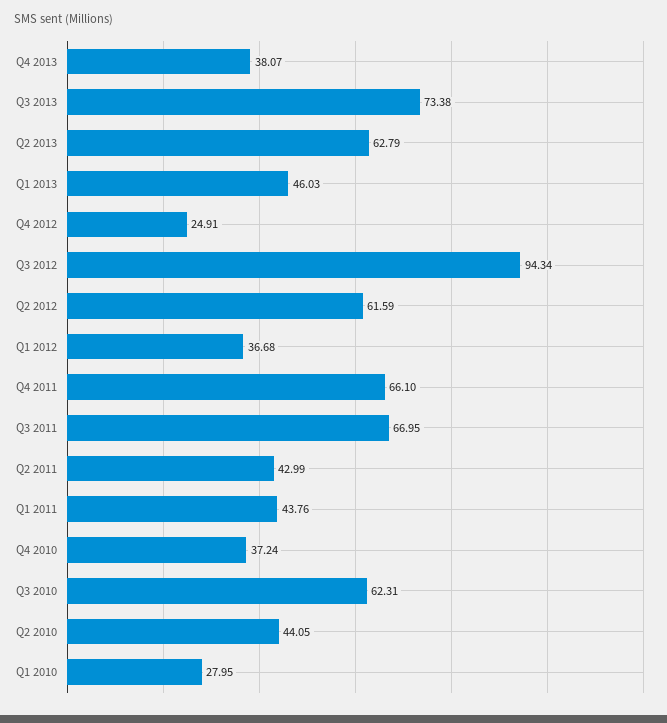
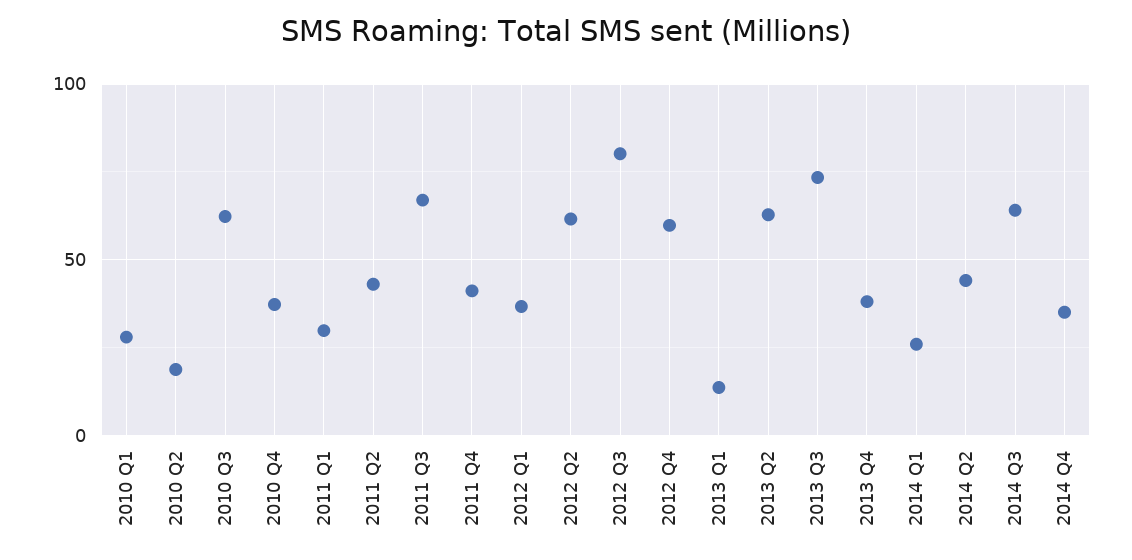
Q1 2013: 46.03 -> 15
Q4 2012: 24.91 -> 60
Q3 2012: 94.34 -> 80
Q4 2011: 66.1 -> 40
Q1 2011: 43.76 -> 30
Q2 2010: 44.05 -> 20
2014 Q1: none -> 25
2014 Q2: none -> 45
2014 Q3: none -> 65
2014 Q4: none -> 35

